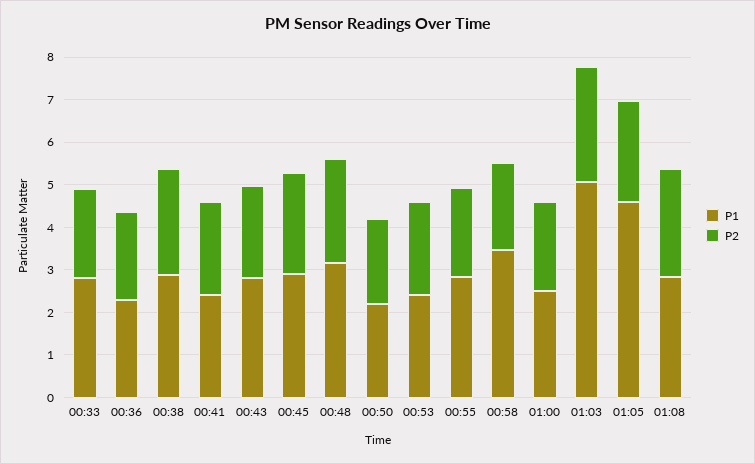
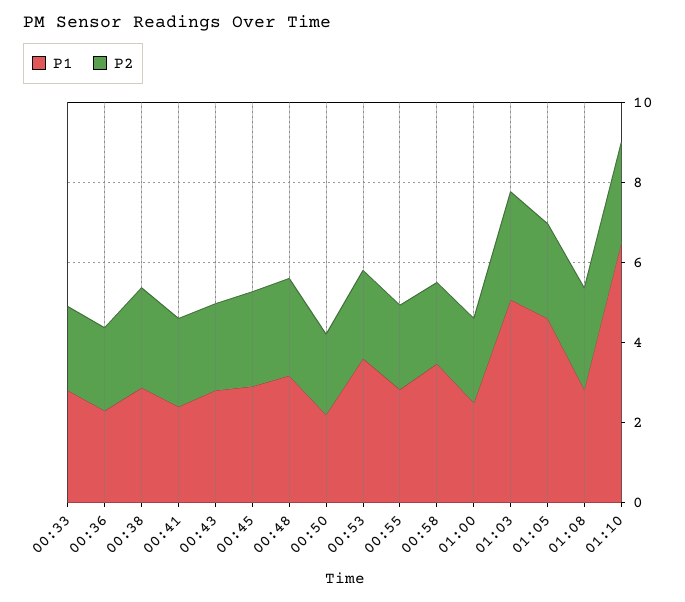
P1, 00:53: 2.4 -> 3.5
P1, 01:10: none -> 6.5
P2, 01:10: none -> 2.5

